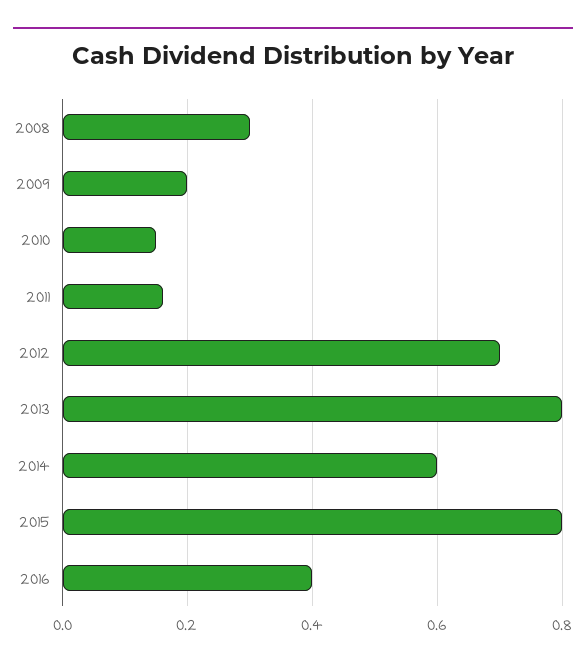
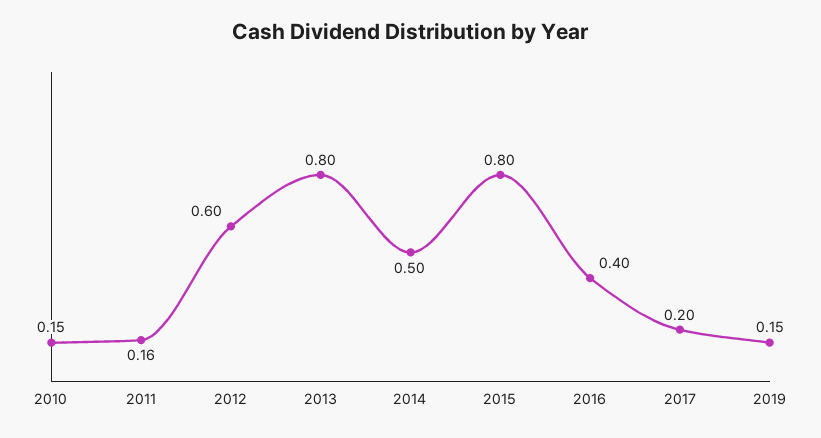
2008: 0.3 -> none
2009: 0.2 -> none
2012: 0.7 -> 0.6
2014: 0.6 -> 0.5
2017: none -> 0.2
2019: none -> 0.15

